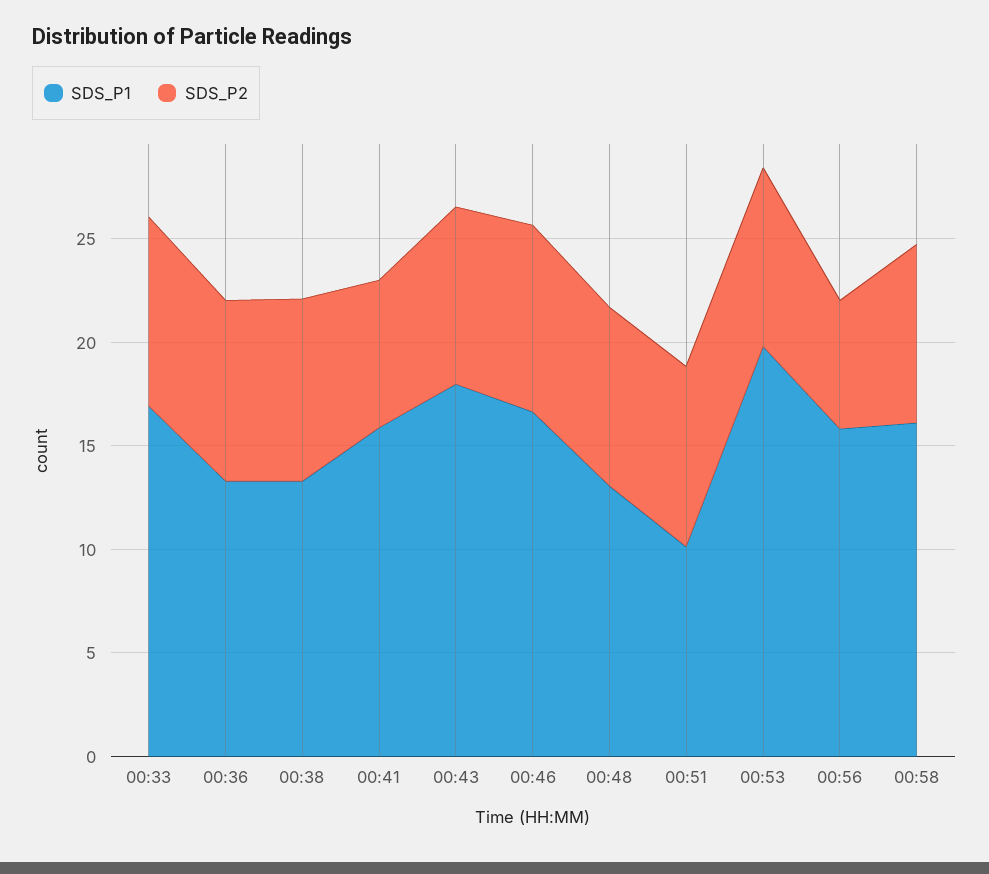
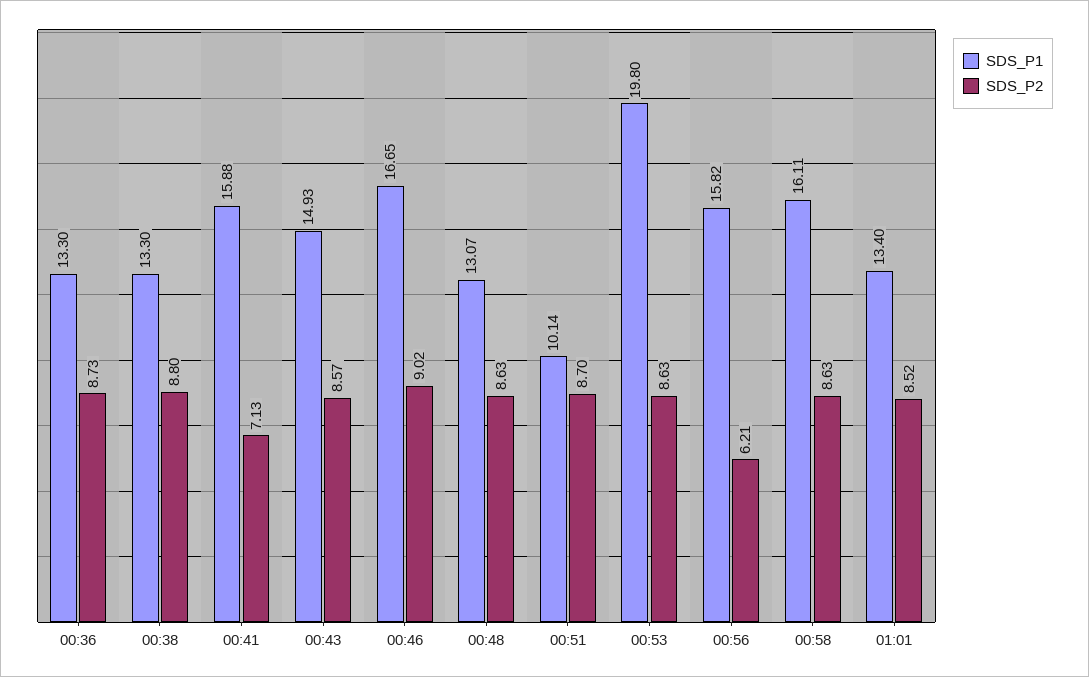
SDS_P1, 00:33: 17 -> none
SDS_P2, 00:33: 9 -> none
SDS_P1, 00:43: 18 -> 14.93
SDS_P1, 01:01: none -> 13.4
SDS_P2, 01:01: none -> 8.52

